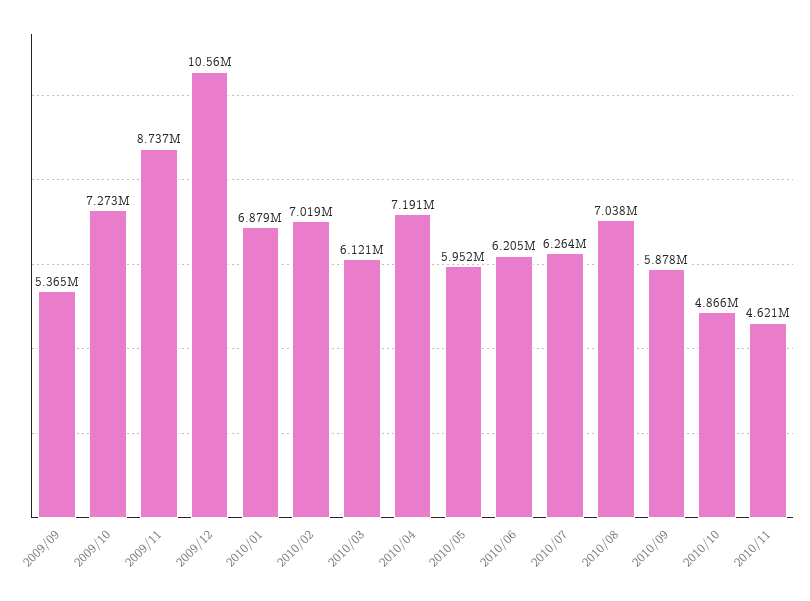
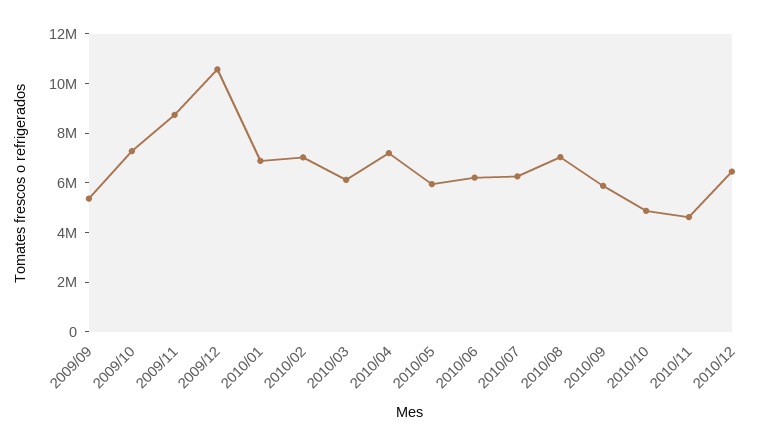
2010/12: none -> 6500000

